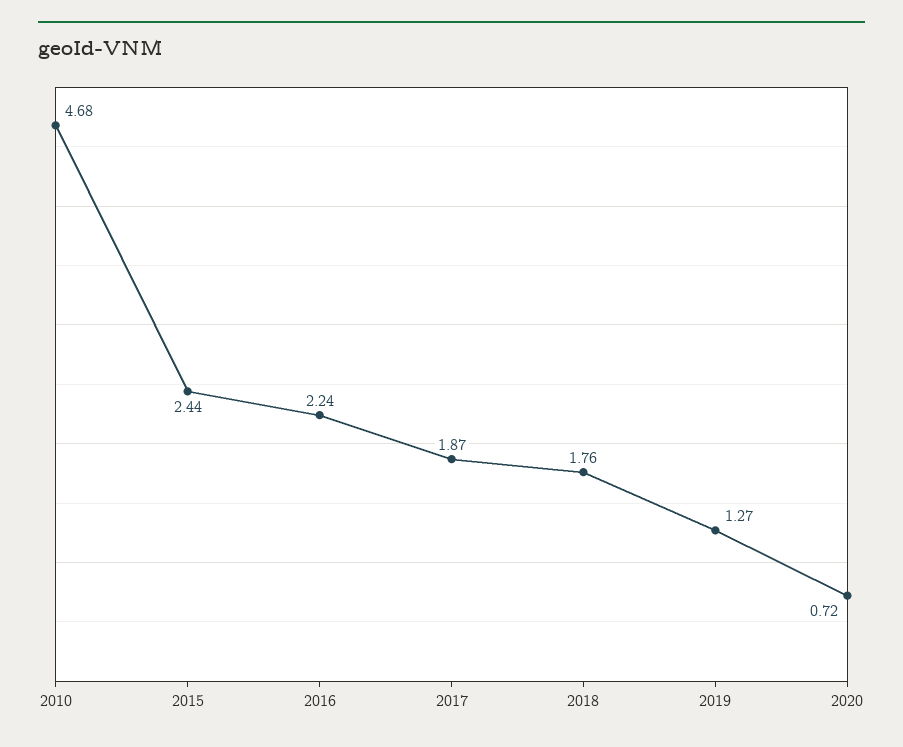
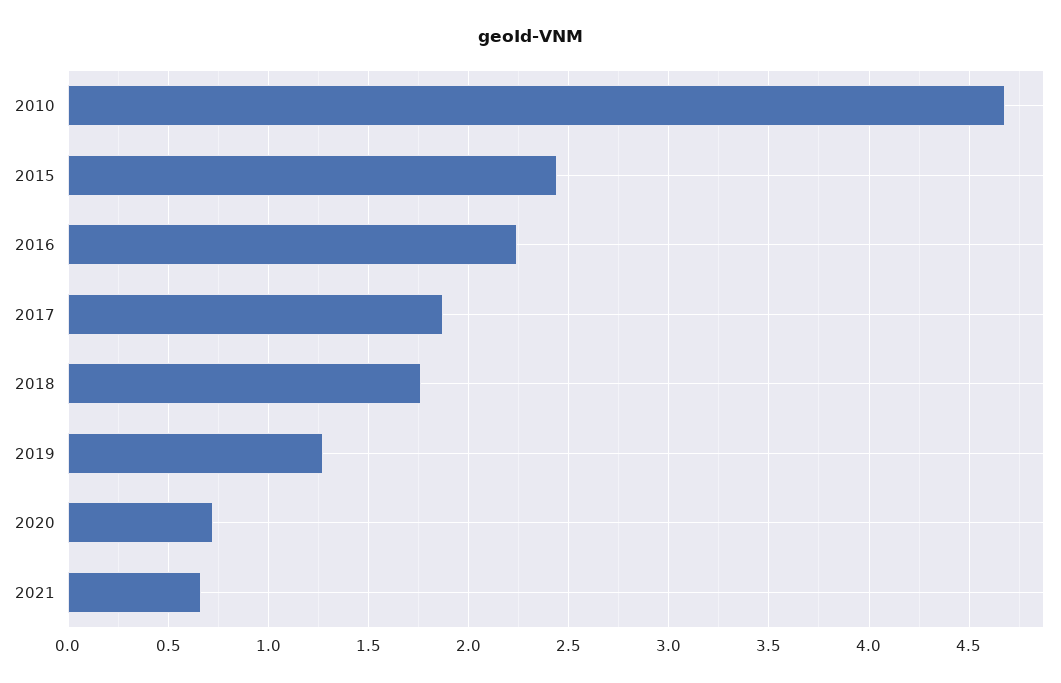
2021: none -> 0.65

